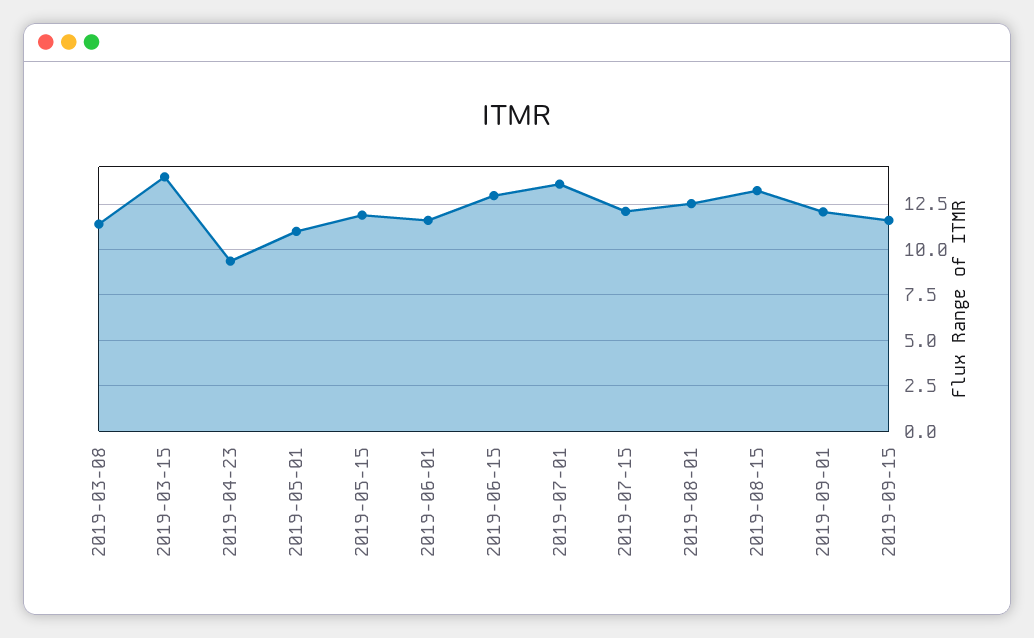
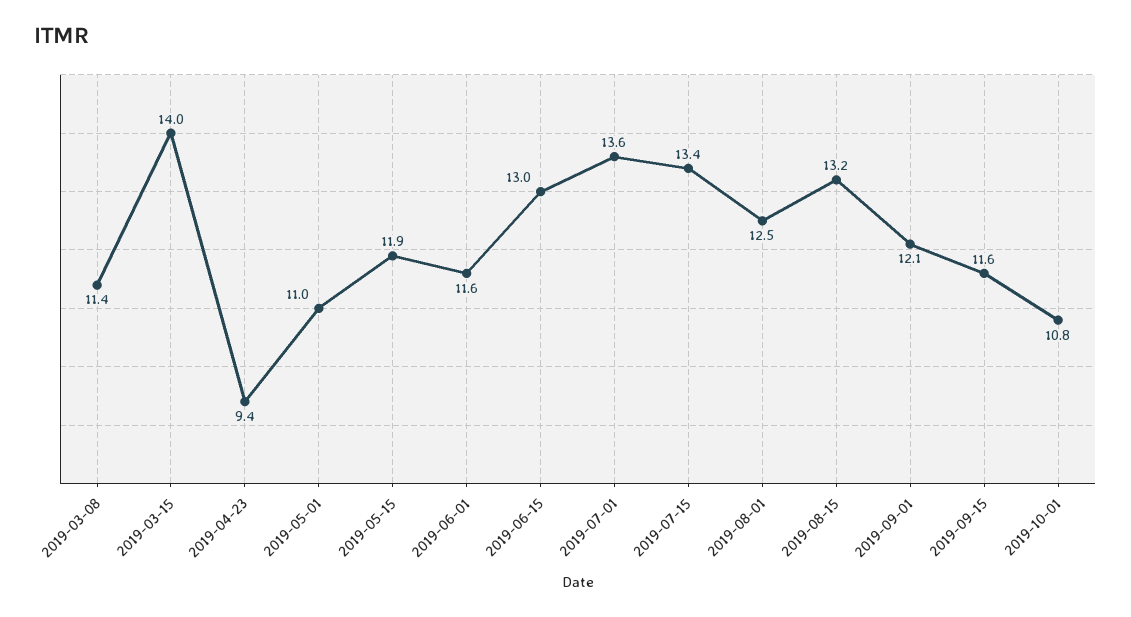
2019-07-15: 12 -> 13.4
2019-10-01: none -> 10.8

